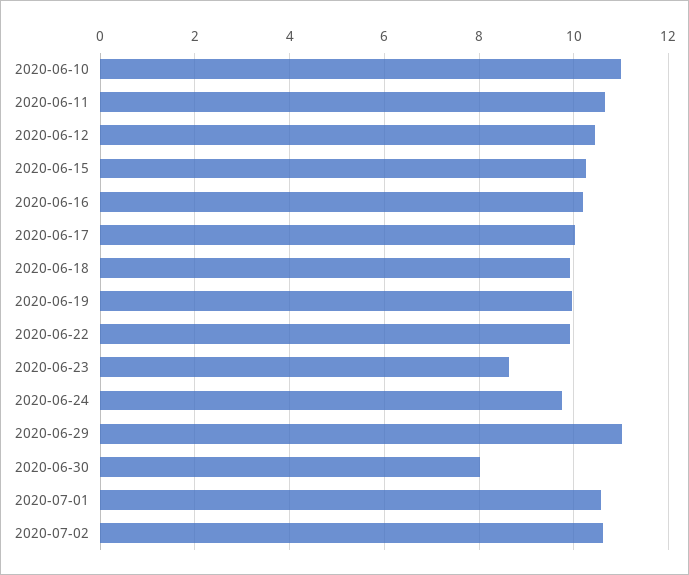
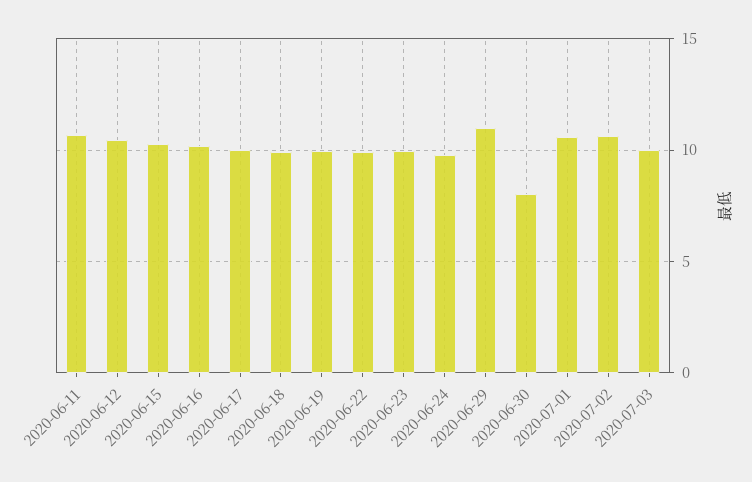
2020-06-10: 11 -> none
2020-06-23: 8.6 -> 10
2020-07-03: none -> 10

